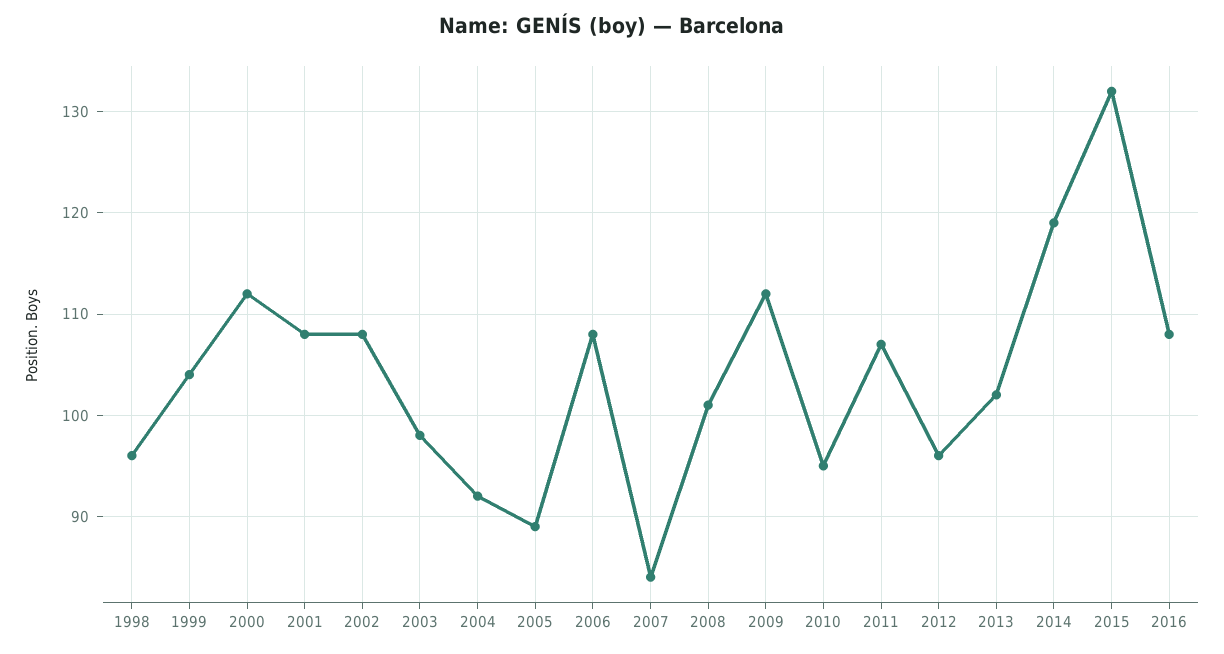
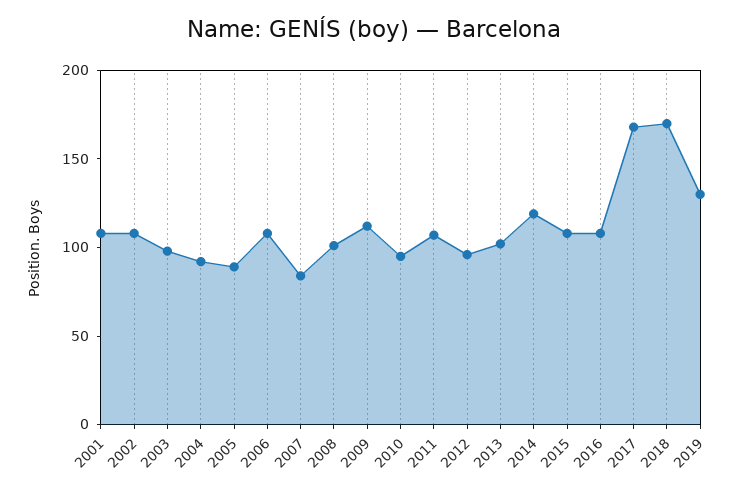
1998: 96 -> none
1999: 104 -> none
2000: 112 -> none
2015: 132 -> 110
2017: none -> 170
2018: none -> 170
2019: none -> 130

